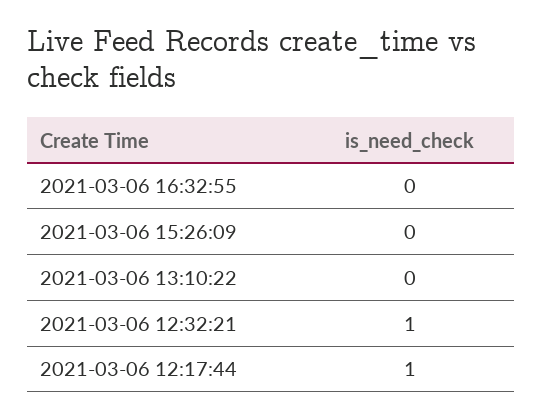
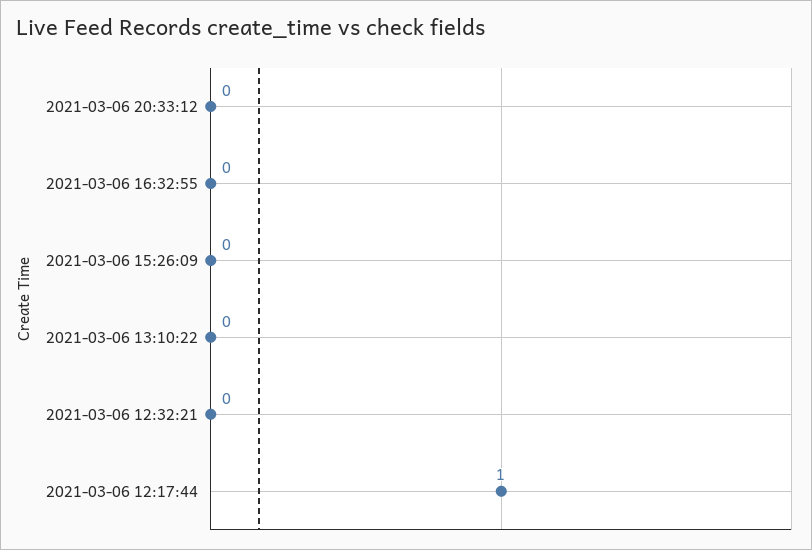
2021-03-06 12:32:21: 1 -> 0
2021-03-06 20:33:12: none -> 0

